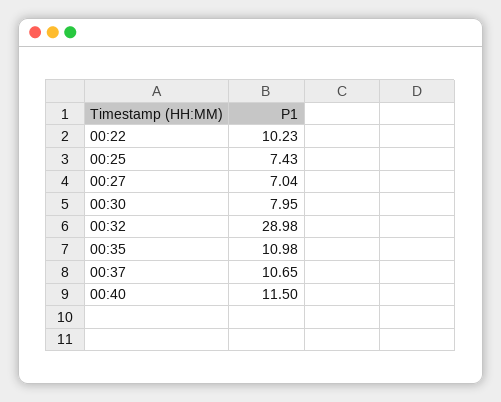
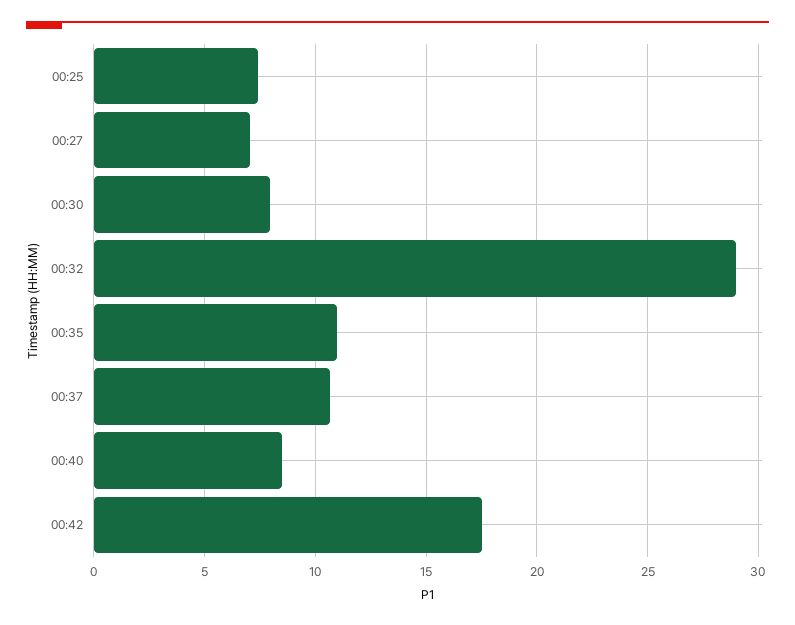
00:22: 10.23 -> none
00:40: 11.5 -> 8.5
00:42: none -> 17.5

